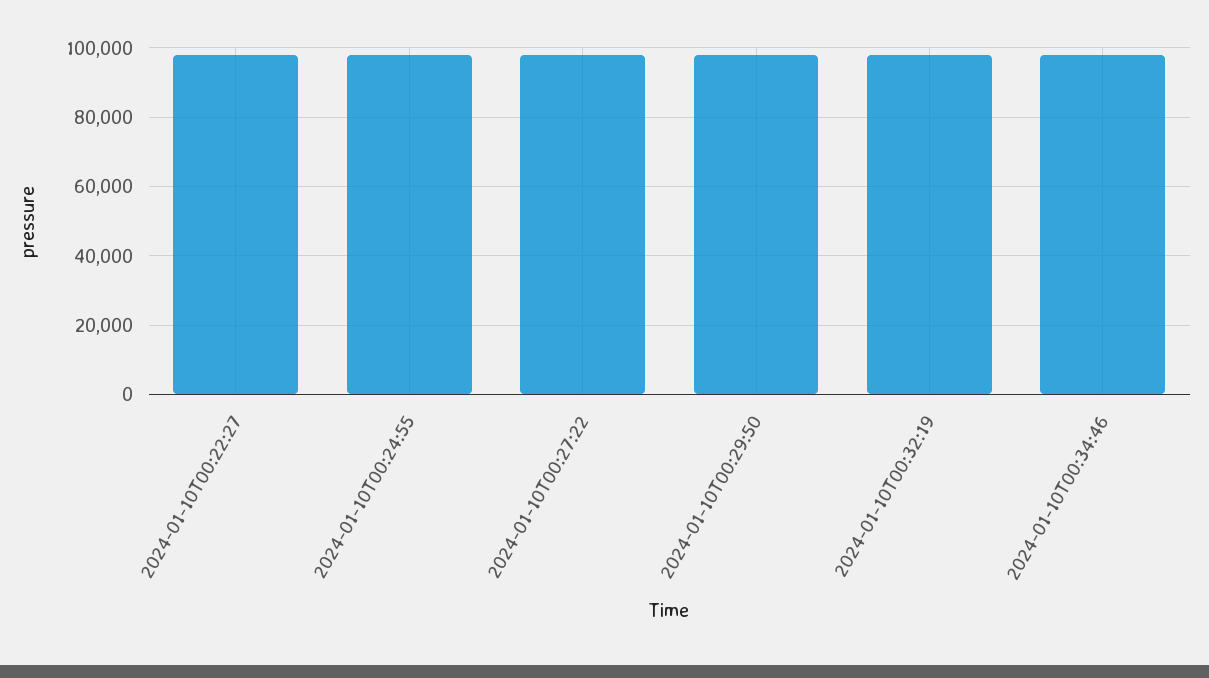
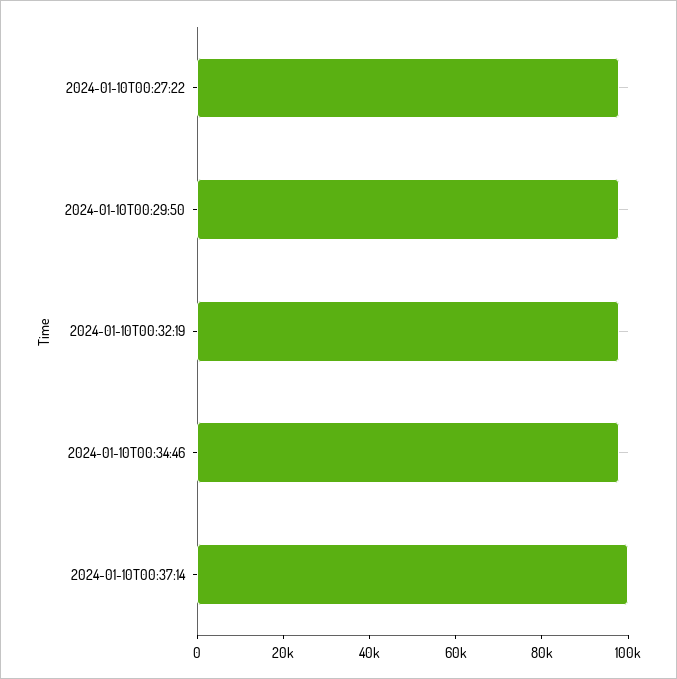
2024-01-10T00:22:27: 98000 -> none
2024-01-10T00:24:55: 98000 -> none
2024-01-10T00:37:14: none -> 100000

